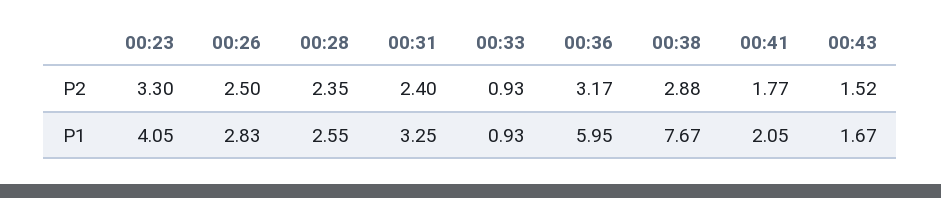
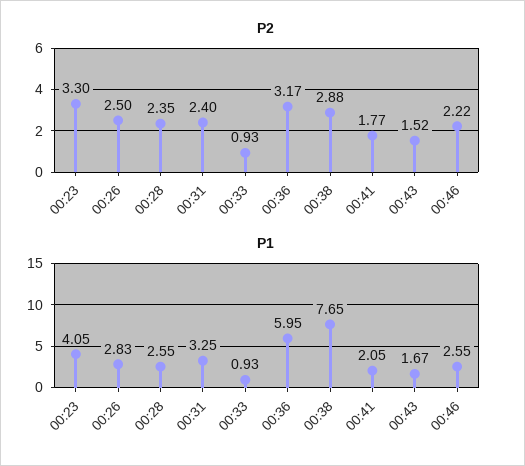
P1, 00:38: 7.67 -> 7.65
P2, 00:46: none -> 2.22
P1, 00:46: none -> 2.55

